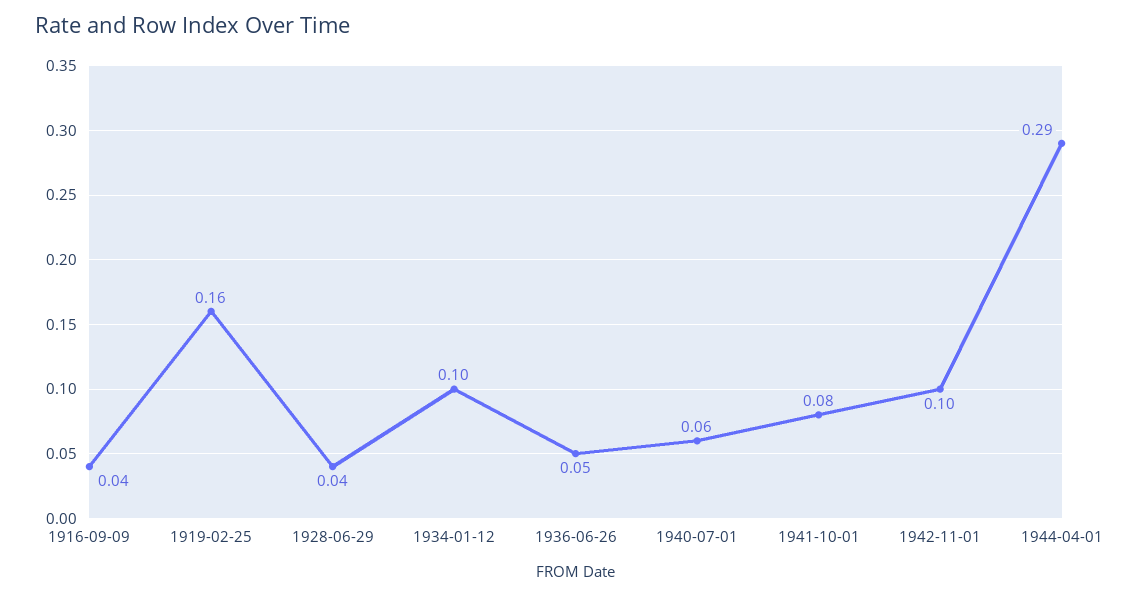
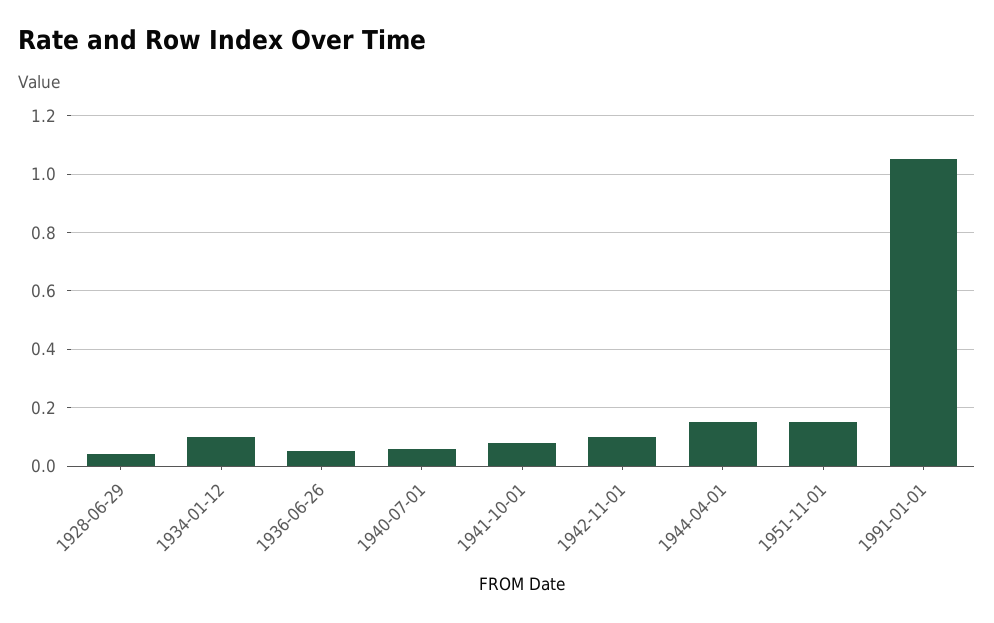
1916-09-09: 0.04 -> none
1919-02-25: 0.16 -> none
1944-04-01: 0.29 -> 0.15
1951-11-01: none -> 0.15
1991-01-01: none -> 1.05

